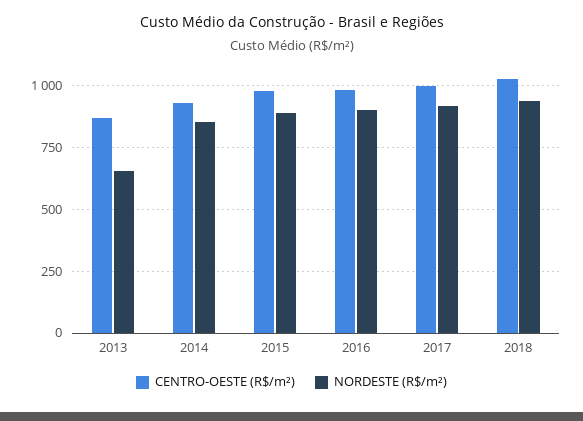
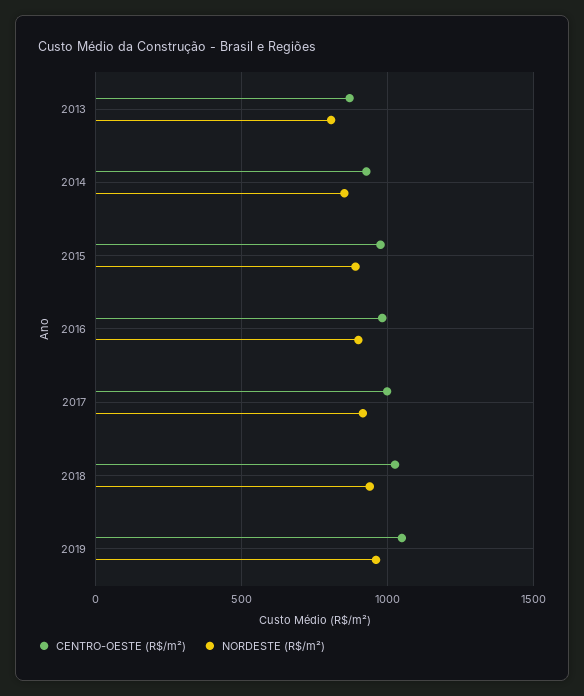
NORDESTE (R$/m²), 2013: 650 -> 800
CENTRO-OESTE (R$/m²), 2019: none -> 1050
NORDESTE (R$/m²), 2019: none -> 950

